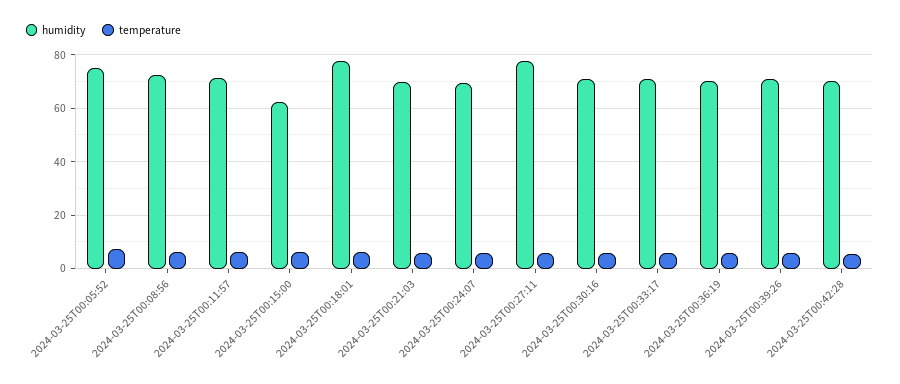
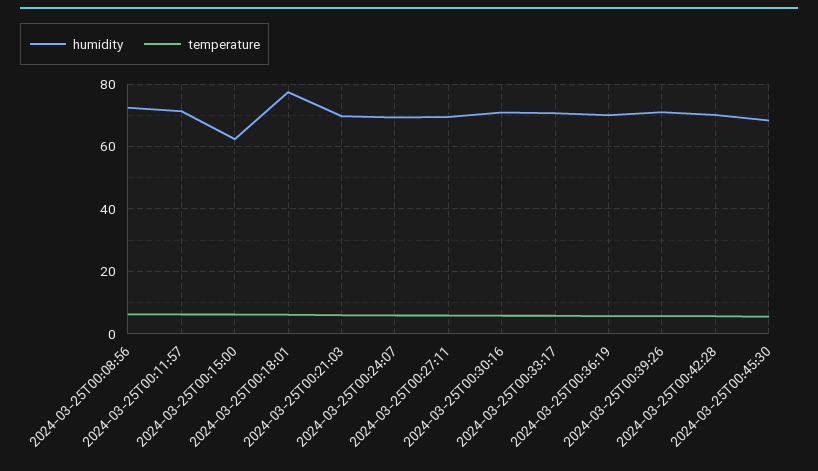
humidity, 2024-03-25T00:05:52: 75 -> none
temperature, 2024-03-25T00:05:52: 7.5 -> none
humidity, 2024-03-25T00:27:11: 77.5 -> 70
humidity, 2024-03-25T00:45:30: none -> 68
temperature, 2024-03-25T00:45:30: none -> 6

